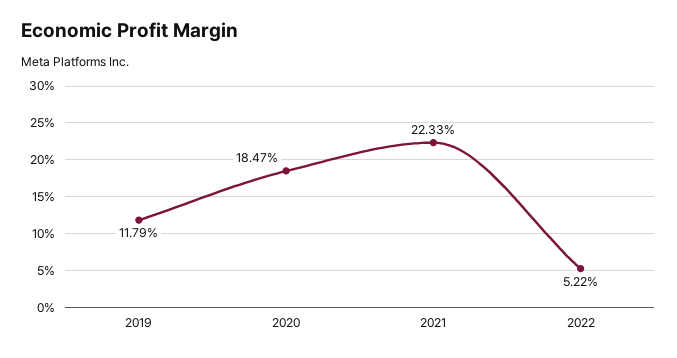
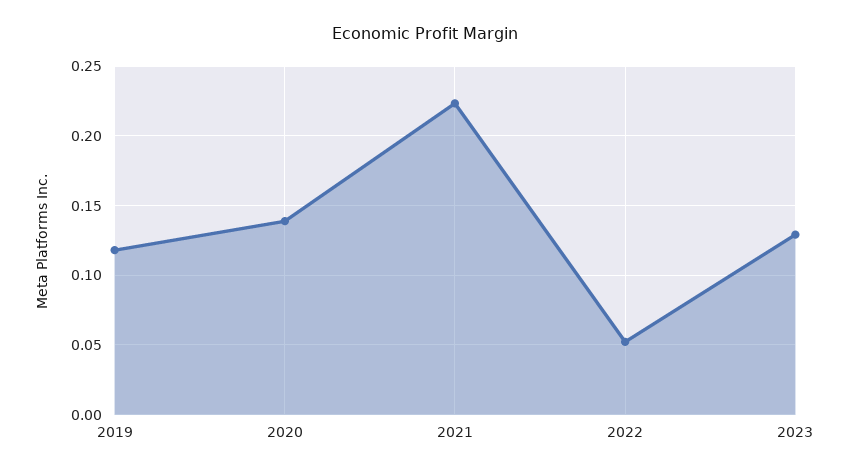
2020: 0.1847 -> 0.14
2023: none -> 0.13

